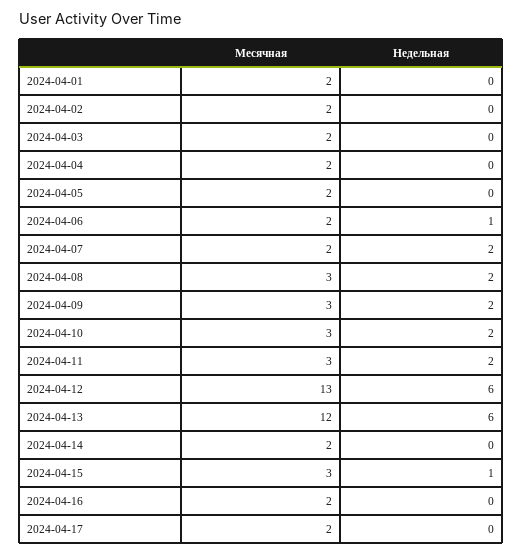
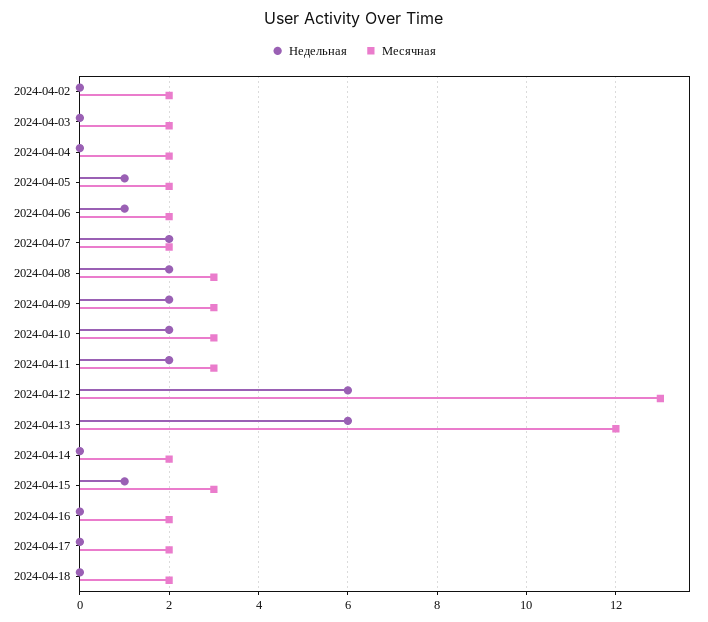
Месячная, 2024-04-01: 2 -> none
Недельная, 2024-04-01: 0 -> none
Недельная, 2024-04-05: 0 -> 1
Недельная, 2024-04-18: none -> 0
Месячная, 2024-04-18: none -> 2

